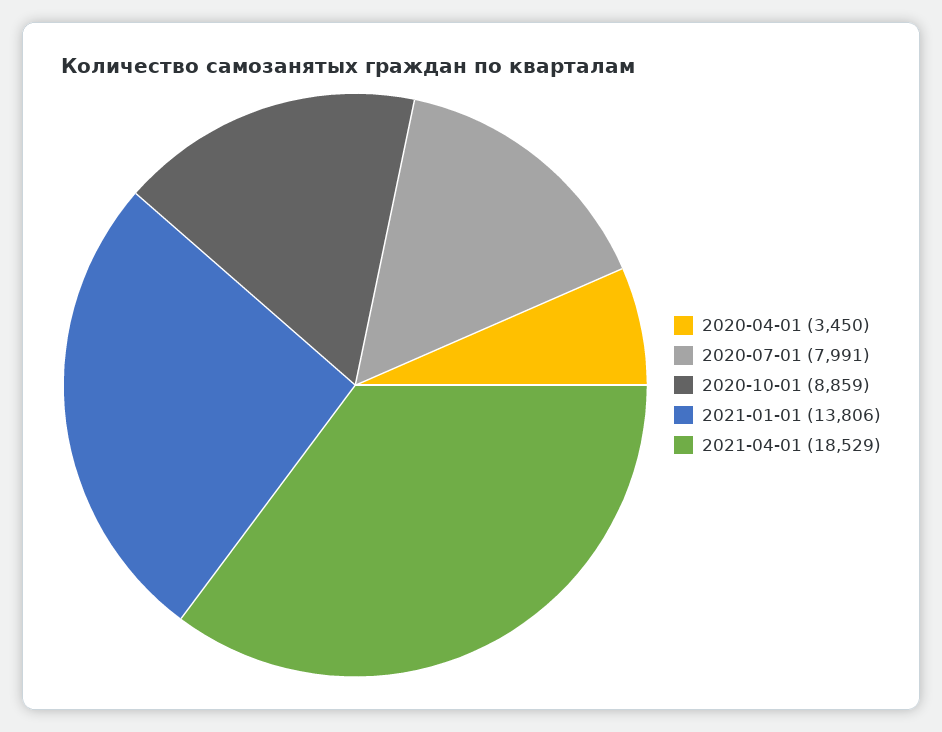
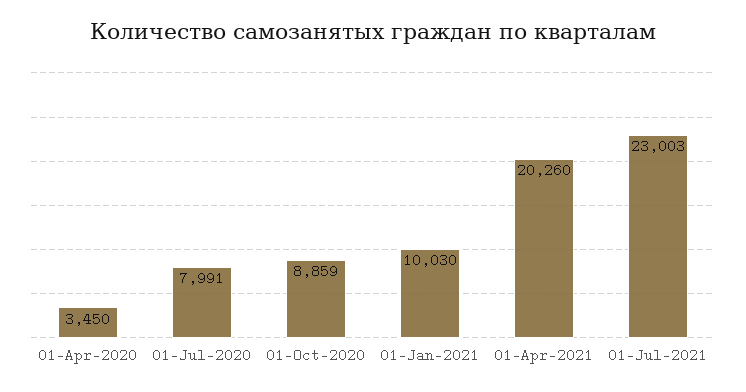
2021-01-01: 13806 -> 10030
2021-04-01: 18529 -> 20260
01-Jul-2021: none -> 23003

